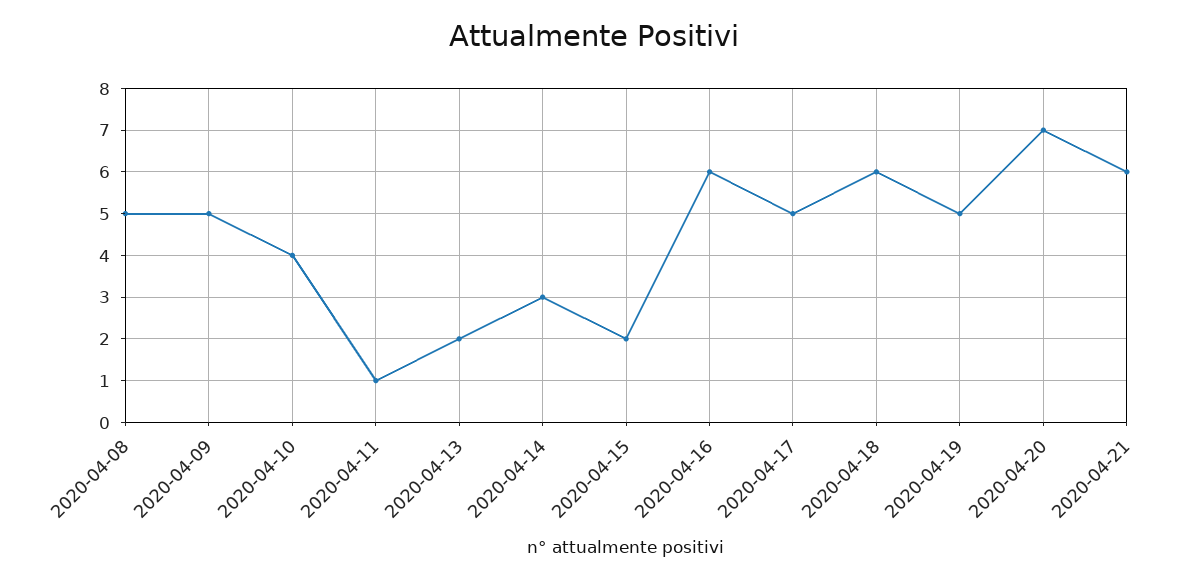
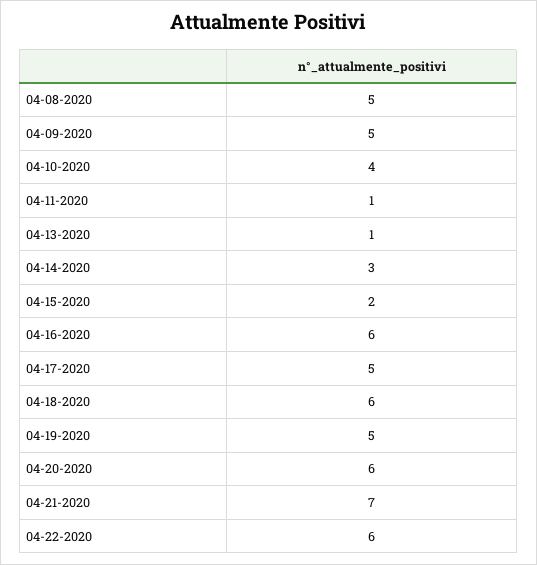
2020-04-13: 2 -> 1
2020-04-20: 7 -> 6
2020-04-21: 6 -> 7
04-22-2020: none -> 6

